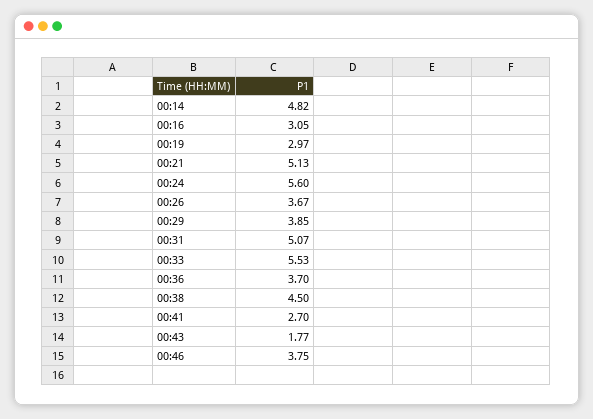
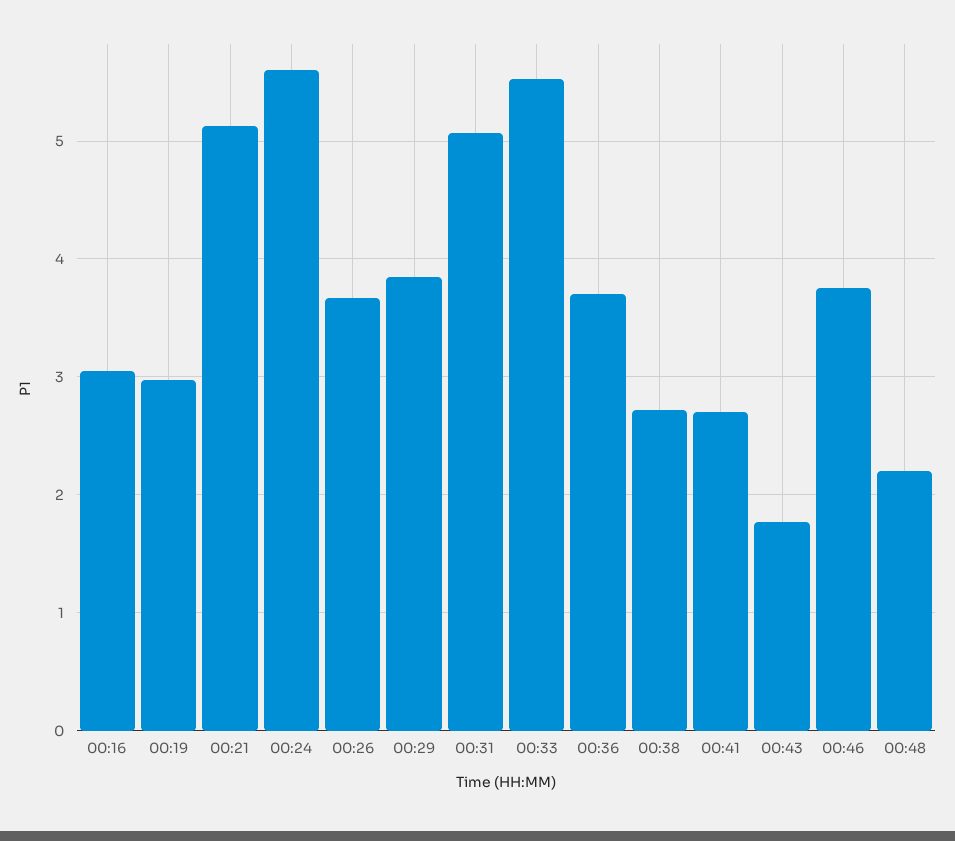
00:14: 4.82 -> none
00:38: 4.5 -> 2.7
00:48: none -> 2.2

